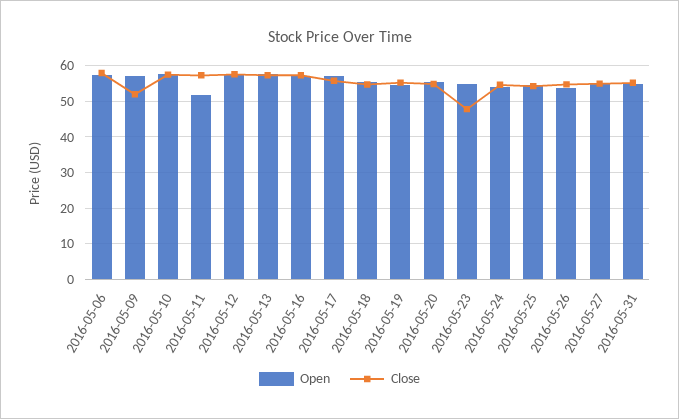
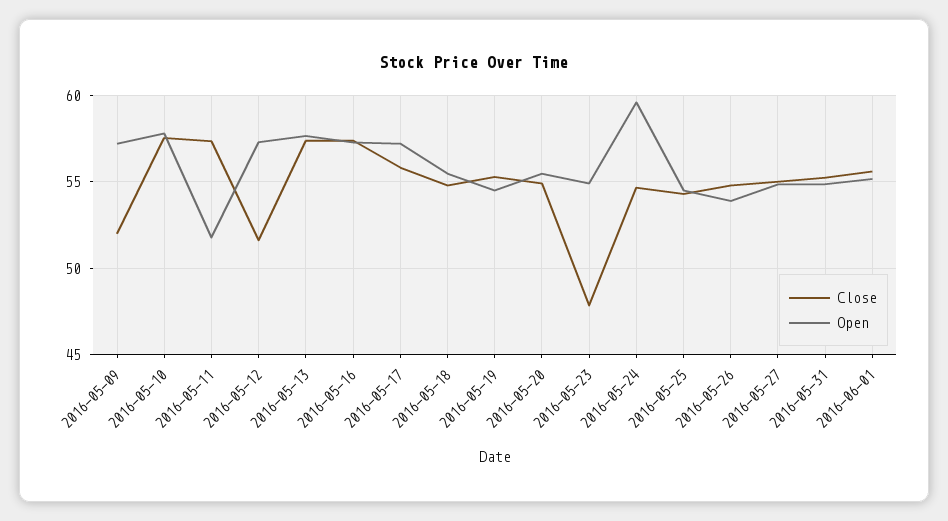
Open, 2016-05-06: 58 -> none
Close, 2016-05-06: 58 -> none
Close, 2016-05-12: 58 -> 51.5
Open, 2016-05-24: 54 -> 59.5
Close, 2016-06-01: none -> 55.5
Open, 2016-06-01: none -> 55

